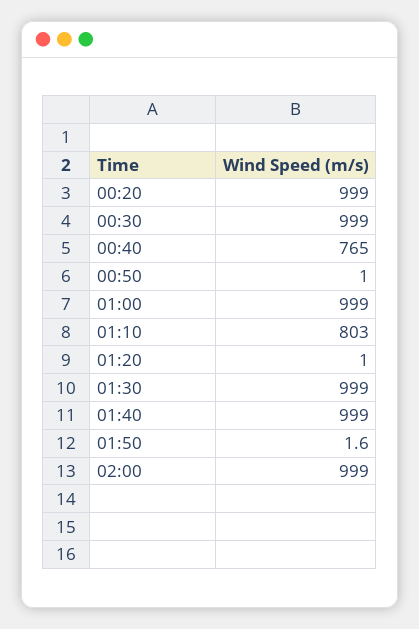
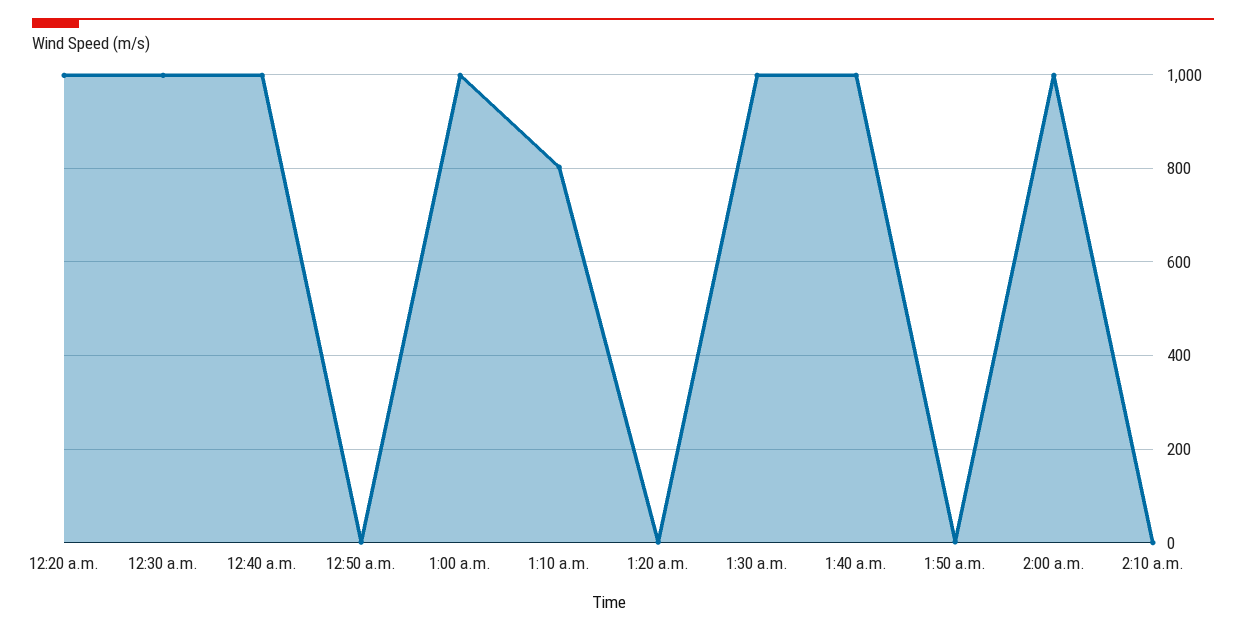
00:40: 765 -> 1000
2:10 a.m.: none -> 0

